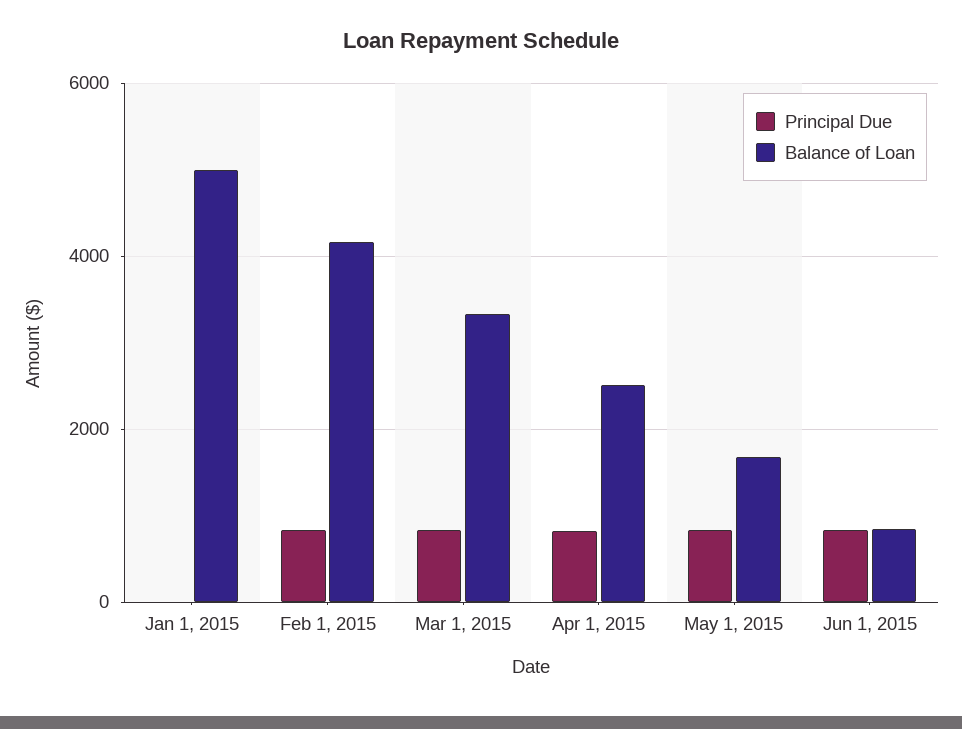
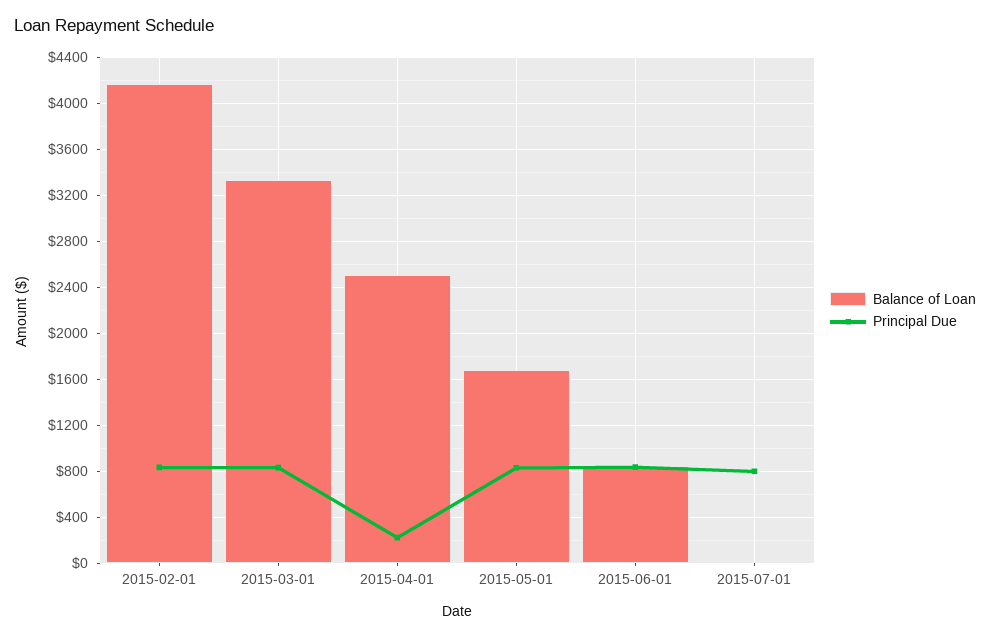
Principal Due, Jan 1, 2015: 0 -> none
Balance of Loan, Jan 1, 2015: 5000 -> none
Principal Due, Apr 1, 2015: 800 -> 200
Balance of Loan, 2015-07-01: none -> 0
Principal Due, 2015-07-01: none -> 800

